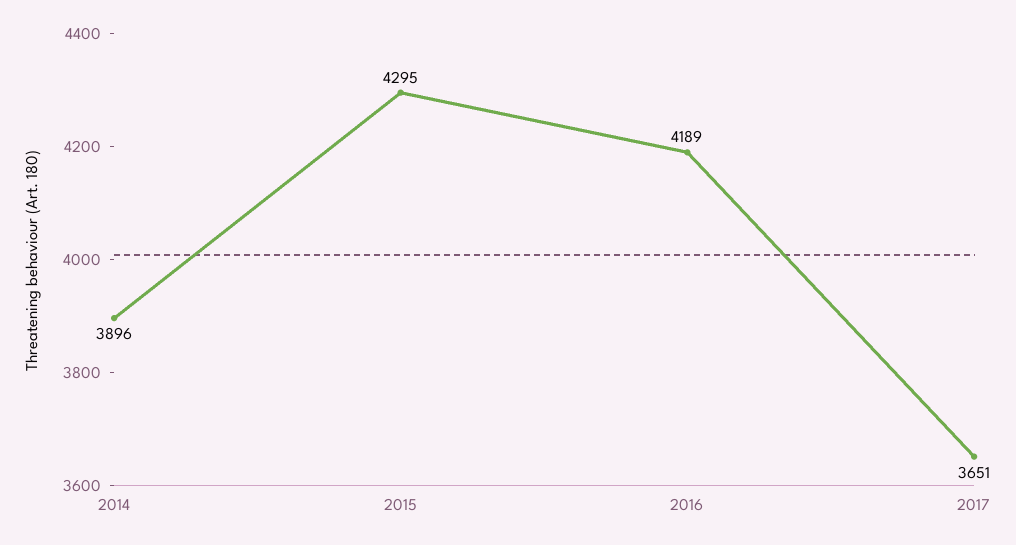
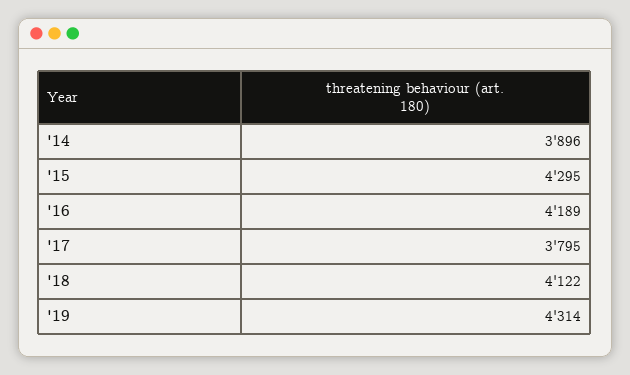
2017: 3651 -> 3795
'18: none -> 4122
'19: none -> 4314

